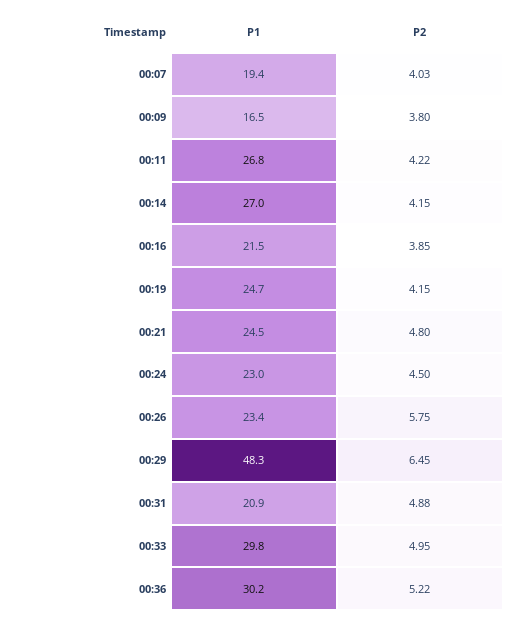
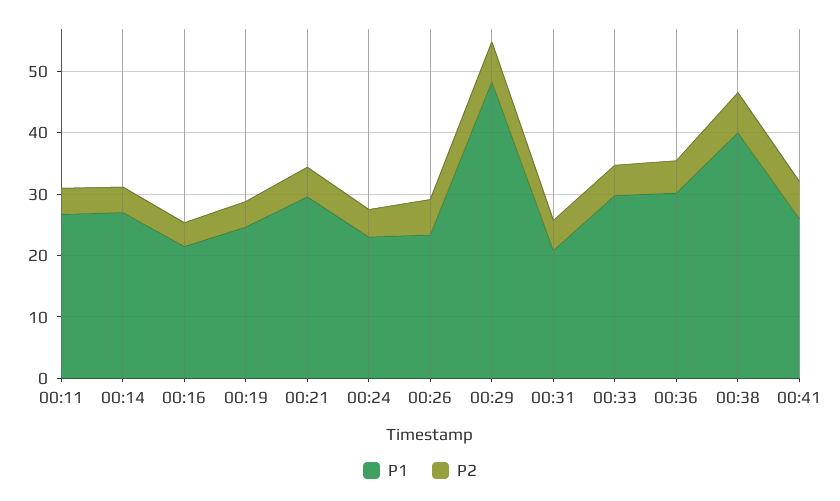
P1, 00:07: 19.4 -> none
P2, 00:07: 4.03 -> none
P1, 00:09: 16.5 -> none
P2, 00:09: 3.8 -> none
P1, 00:21: 24.5 -> 30
P1, 00:38: none -> 40
P2, 00:38: none -> 6
P1, 00:41: none -> 26
P2, 00:41: none -> 6

